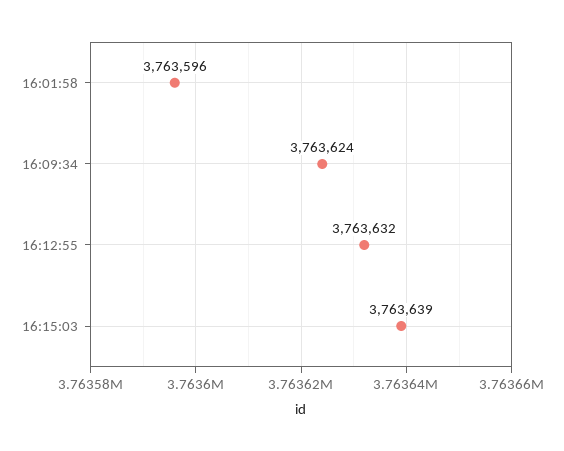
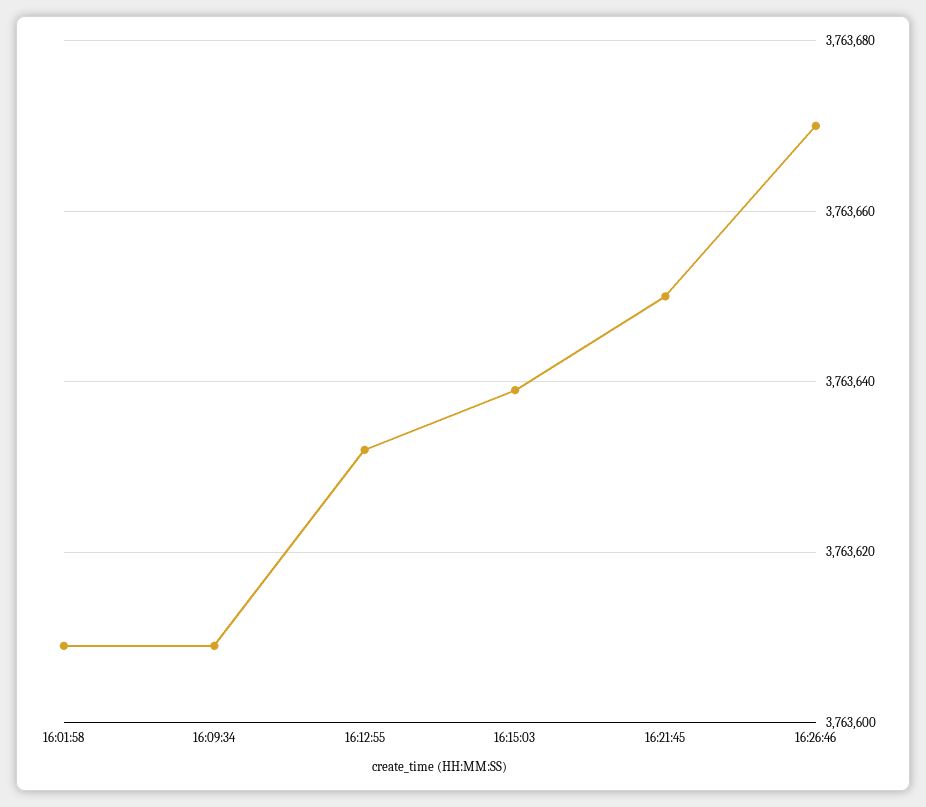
16:01:58: 3763596 -> 3763610
16:09:34: 3763624 -> 3763610
16:21:45: none -> 3763650
16:26:46: none -> 3763670

